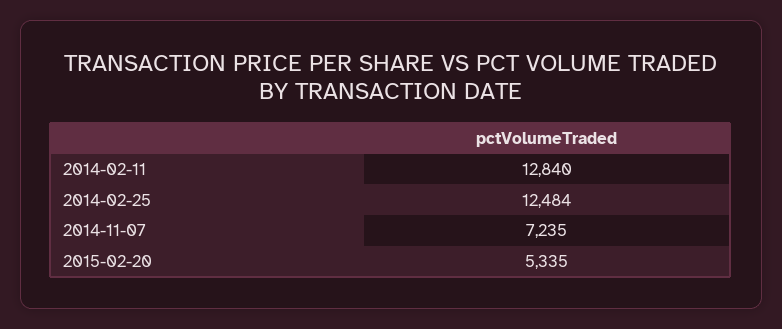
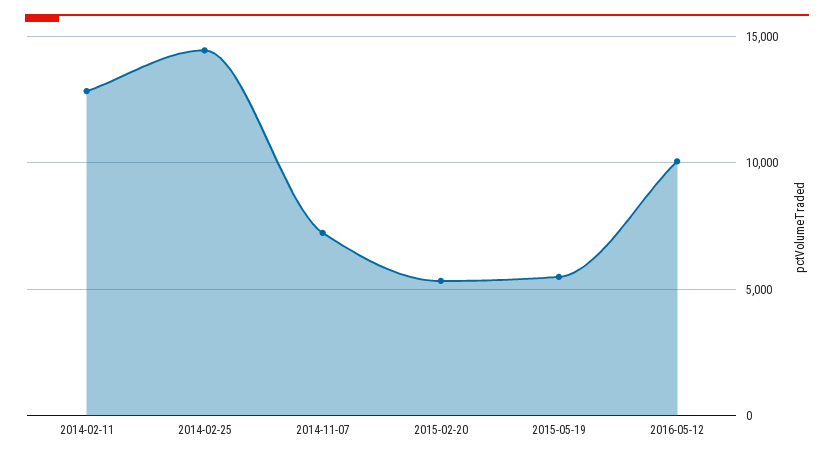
2014-02-25: 12484 -> 14500
2015-05-19: none -> 5500
2016-05-12: none -> 10000

